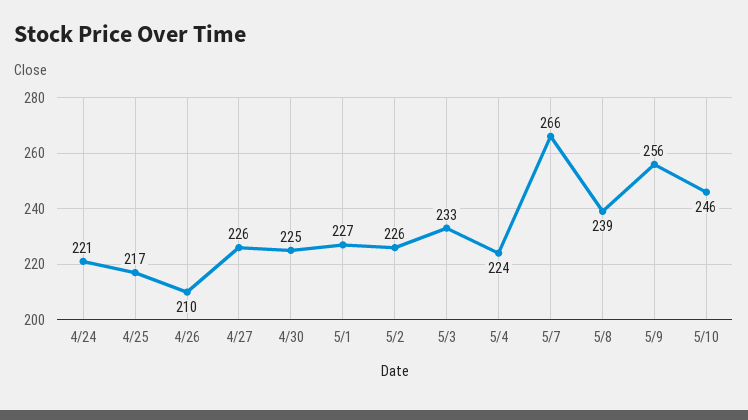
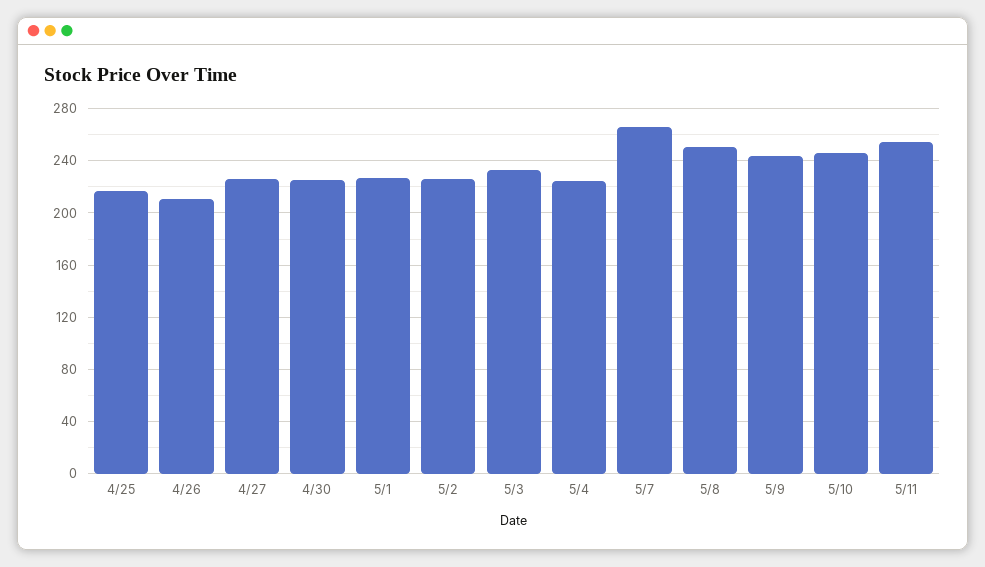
4/24: 221 -> none
5/8: 239 -> 250
5/9: 256 -> 245
5/11: none -> 255

